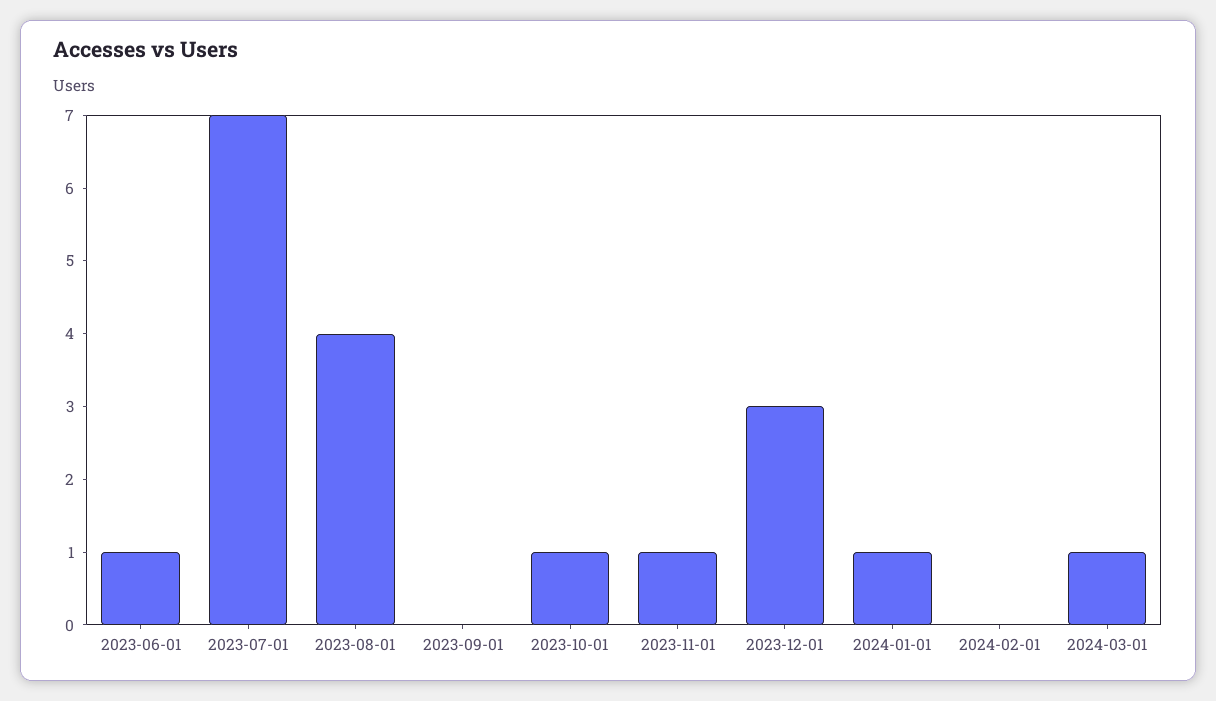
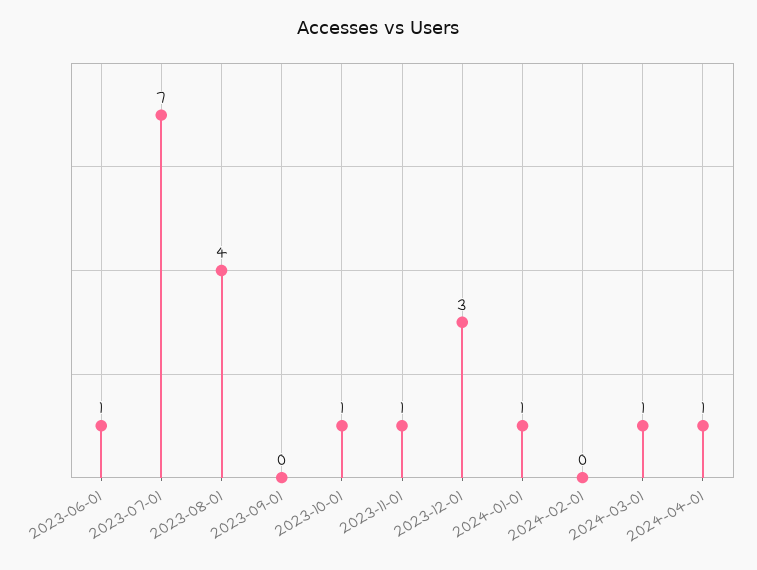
2024-04-01: none -> 1

